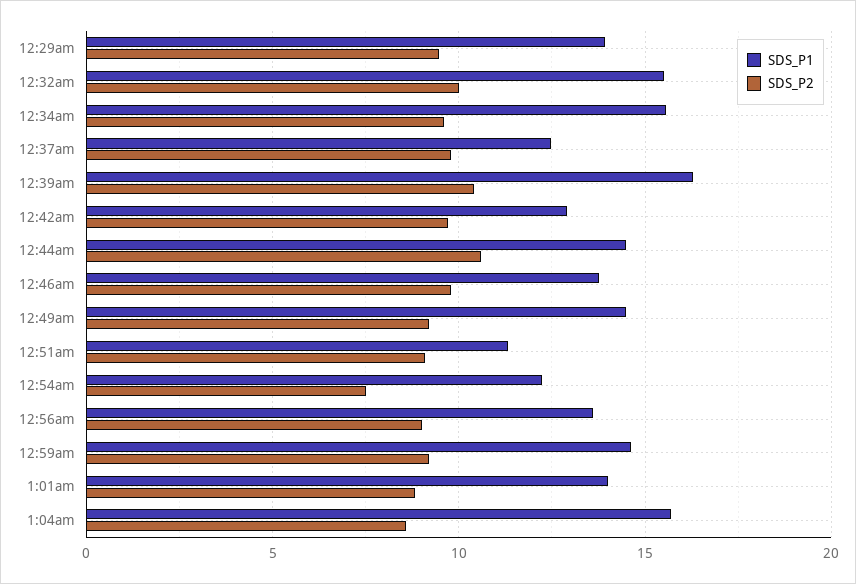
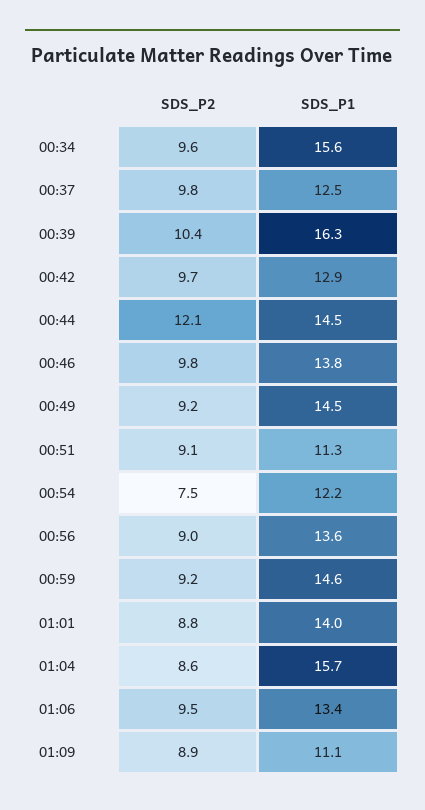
SDS_P1, 12:29am: 14 -> none
SDS_P2, 12:29am: 9.5 -> none
SDS_P1, 12:32am: 15.5 -> none
SDS_P2, 12:32am: 10 -> none
SDS_P2, 12:44am: 10.5 -> 12.1
SDS_P2, 01:06: none -> 9.5
SDS_P1, 01:06: none -> 13.4
SDS_P2, 01:09: none -> 8.9
SDS_P1, 01:09: none -> 11.1

